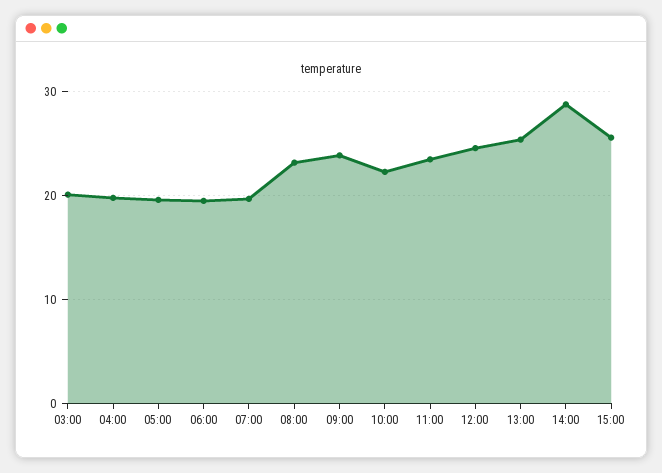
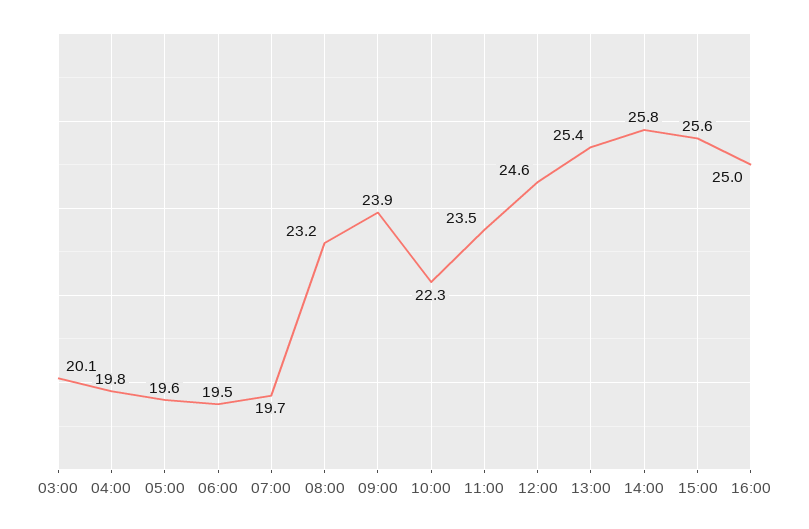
14:00: 29 -> 25.8
16:00: none -> 25

